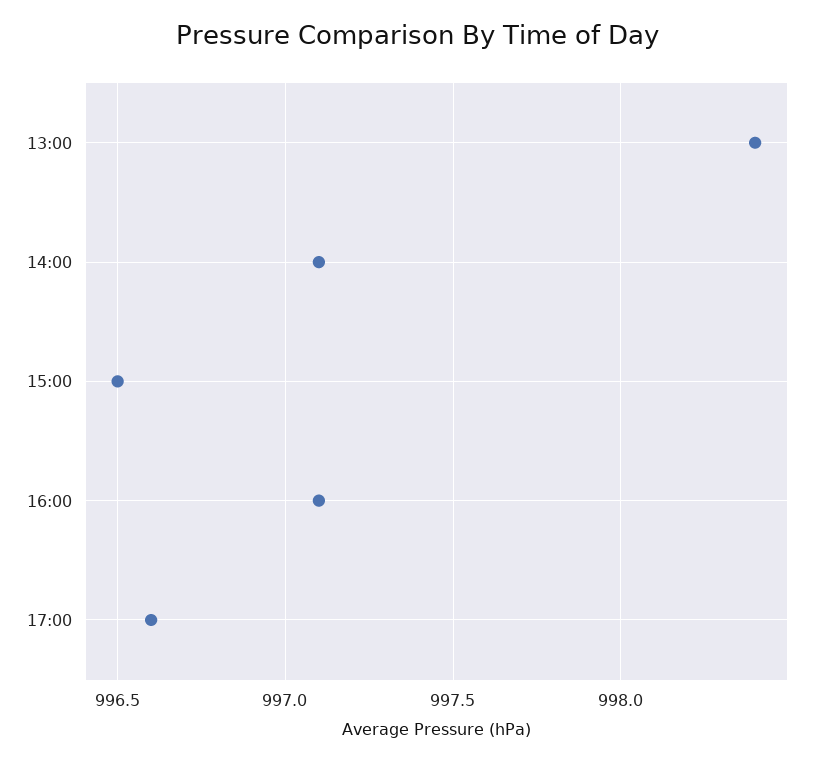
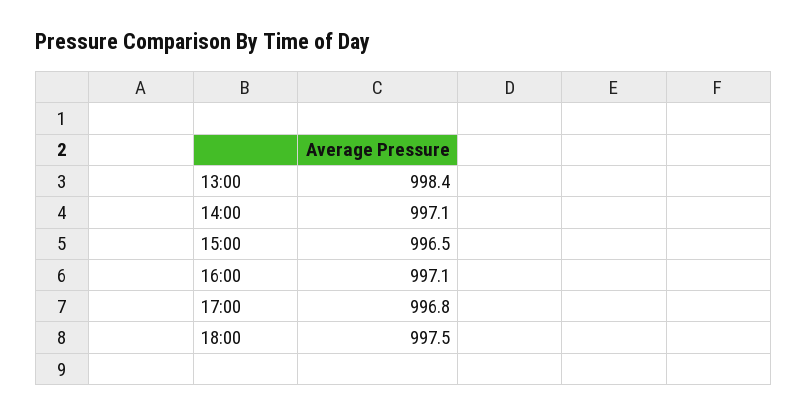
17:00: 996.6 -> 996.8
18:00: none -> 997.5

